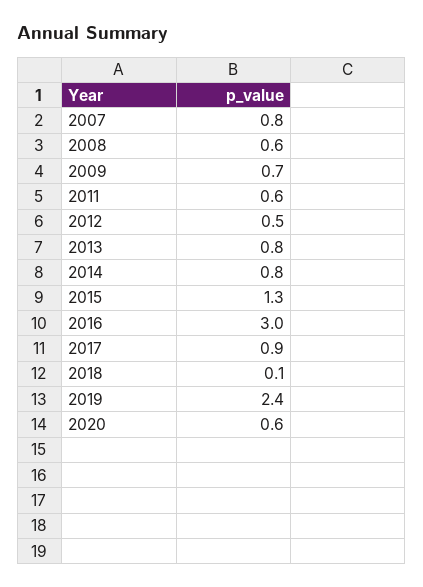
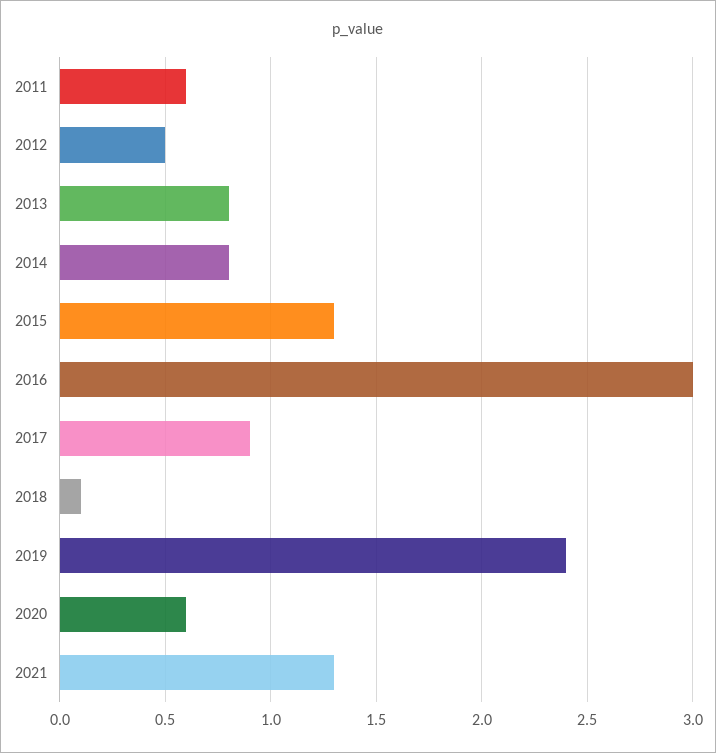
2007: 0.8 -> none
2008: 0.6 -> none
2009: 0.7 -> none
2021: none -> 1.3

